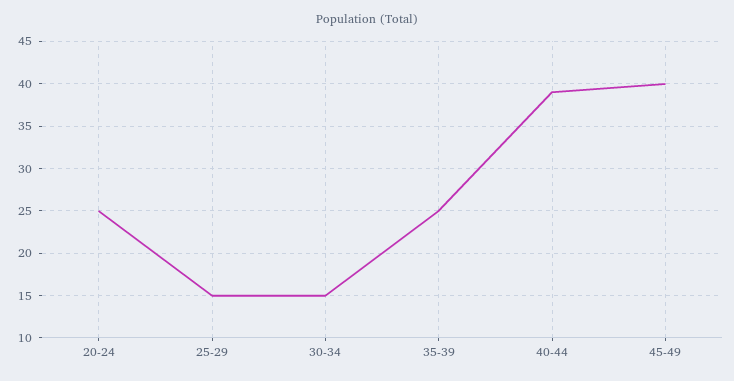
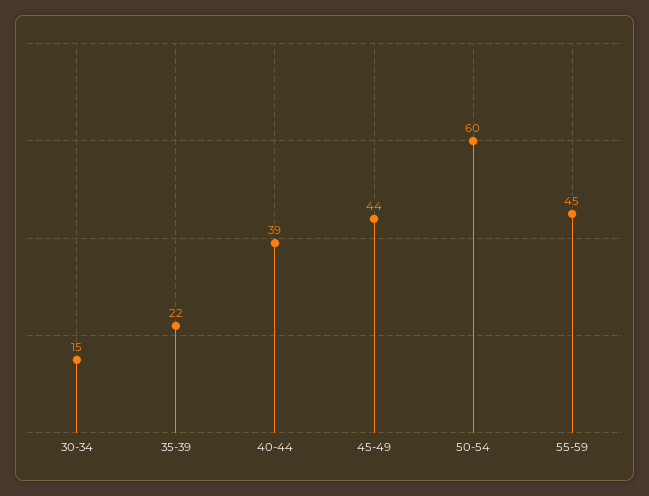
20-24: 25 -> none
25-29: 15 -> none
35-39: 25 -> 22
45-49: 40 -> 44
50-54: none -> 60
55-59: none -> 45

